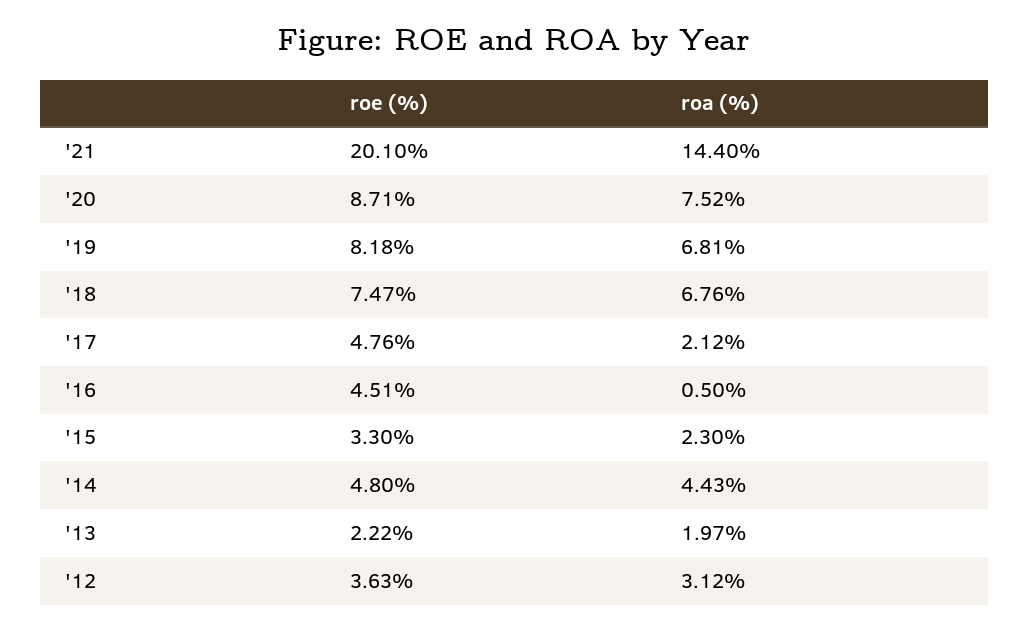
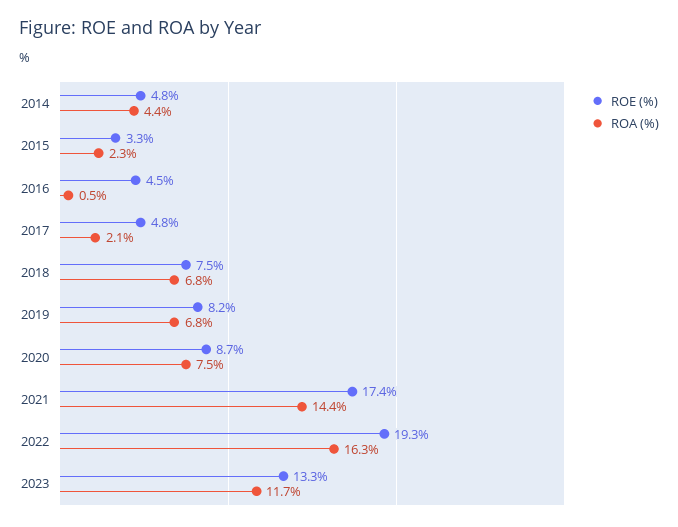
roe (%), '21: 20.1 -> 17.4
roe (%), '13: 2.22 -> none
roa (%), '13: 1.97 -> none
roe (%), '12: 3.63 -> none
roa (%), '12: 3.12 -> none
roe (%), 2022: none -> 19.3
roa (%), 2022: none -> 16.3
roe (%), 2023: none -> 13.3
roa (%), 2023: none -> 11.7

